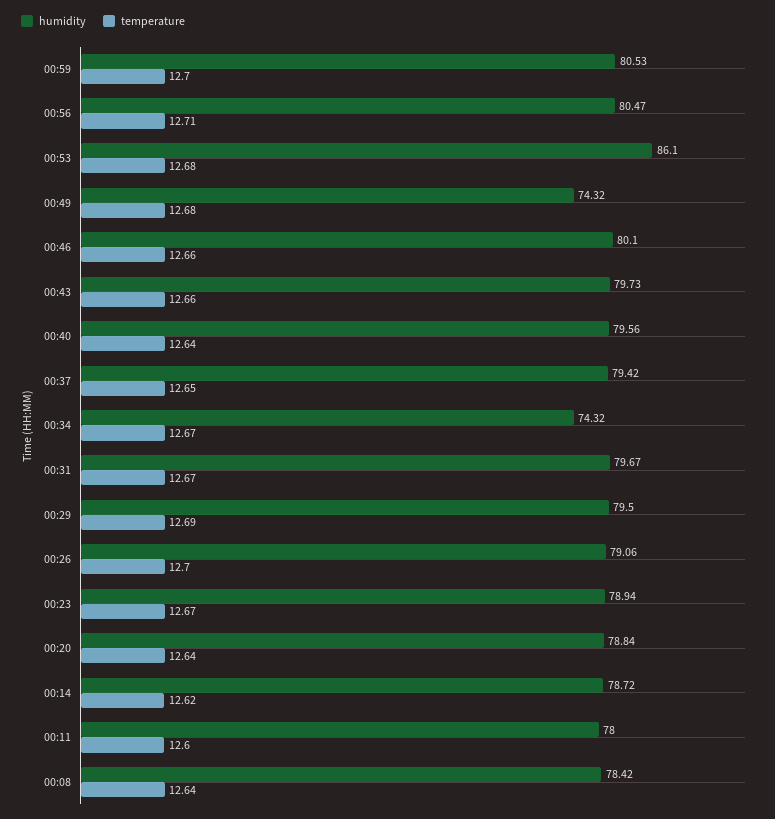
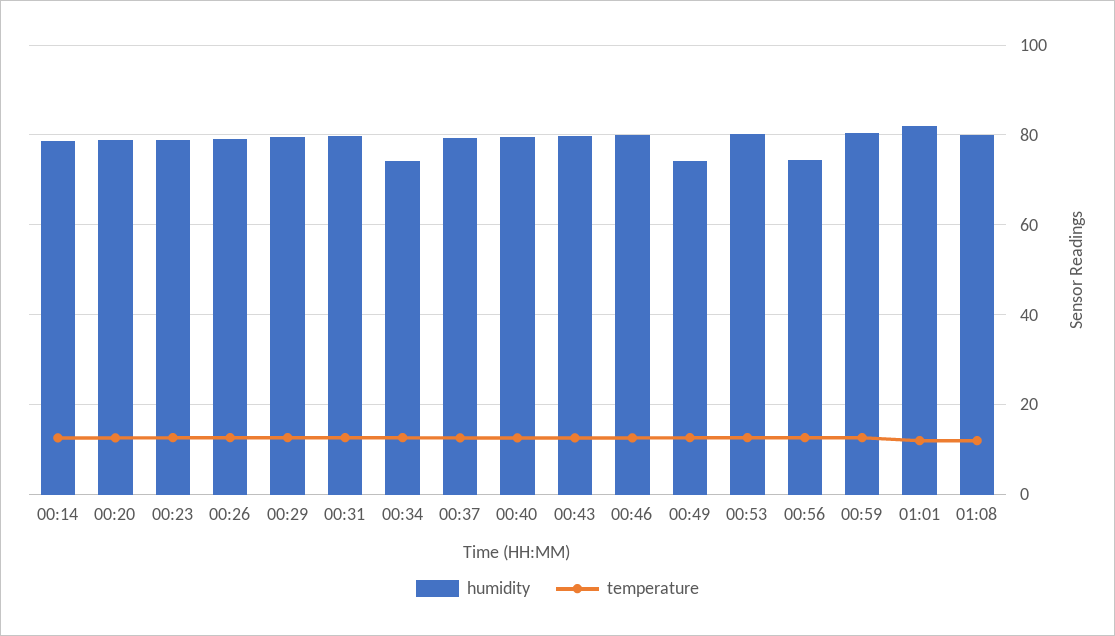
humidity, 00:56: 80.47 -> 74
humidity, 00:53: 86.1 -> 80
humidity, 00:11: 78 -> none
temperature, 00:11: 12.6 -> none
humidity, 00:08: 78.42 -> none
temperature, 00:08: 12.64 -> none
humidity, 01:01: none -> 82
temperature, 01:01: none -> 12
humidity, 01:08: none -> 80
temperature, 01:08: none -> 12

